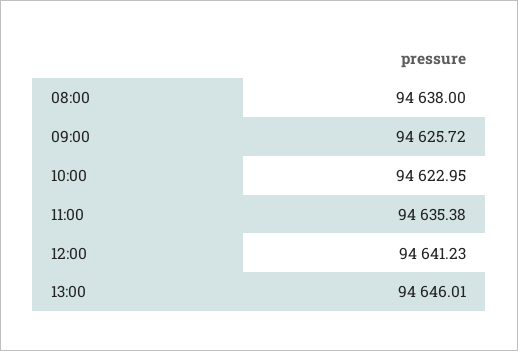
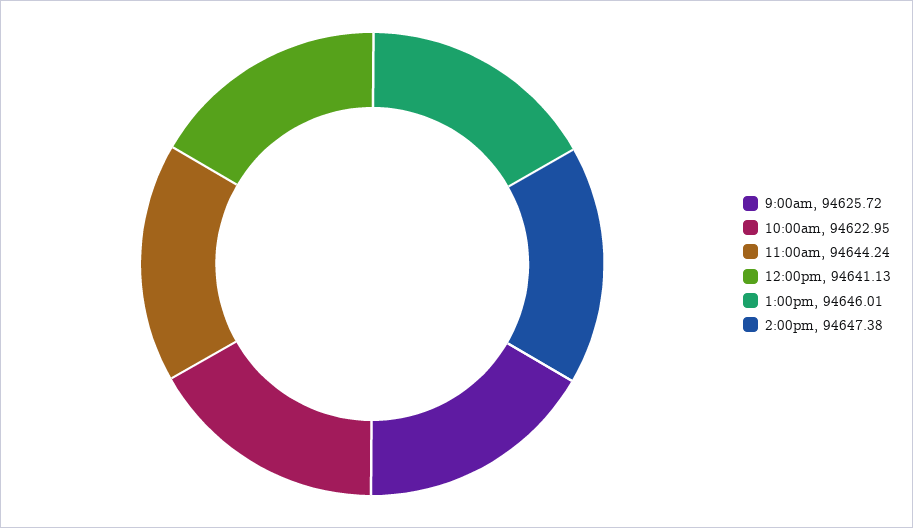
08:00: 94638 -> none
11:00: 94635.38 -> 94644.24
12:00: 94641.23 -> 94641.13
2:00pm: none -> 94647.38

